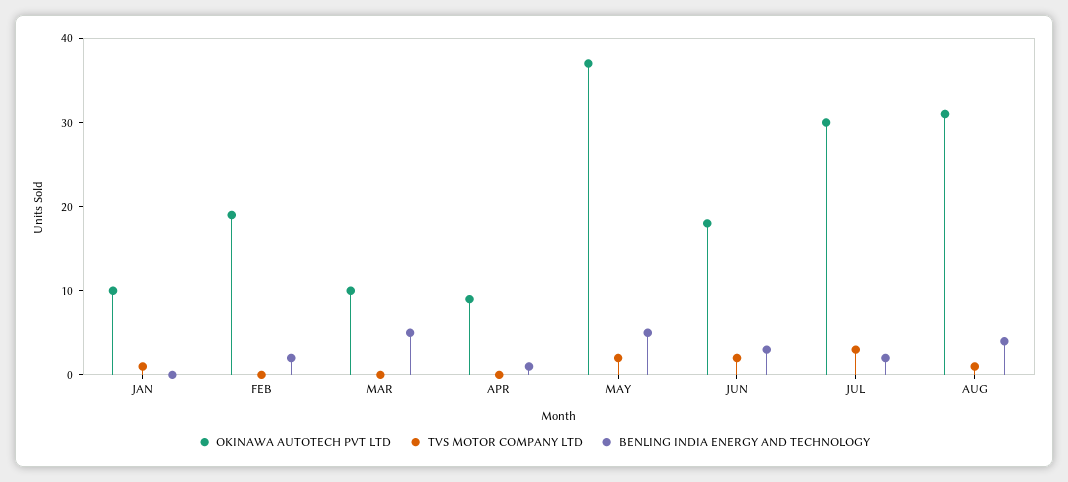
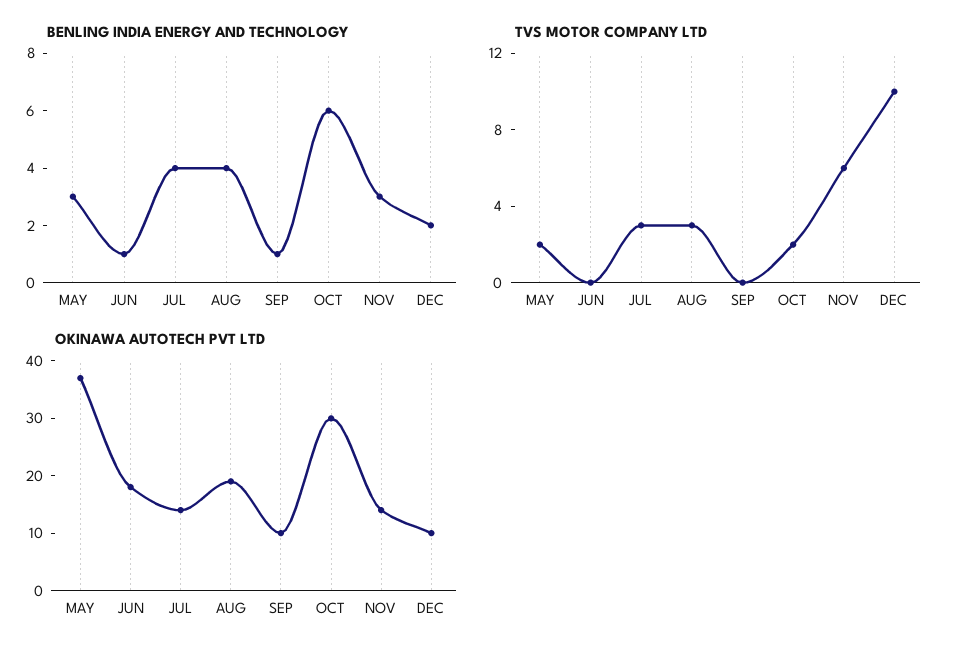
OKINAWA AUTOTECH PVT LTD, JAN: 10 -> none
TVS MOTOR COMPANY LTD, JAN: 1 -> none
BENLING INDIA ENERGY AND TECHNOLOGY, JAN: 0 -> none
OKINAWA AUTOTECH PVT LTD, FEB: 19 -> none
TVS MOTOR COMPANY LTD, FEB: 0 -> none
BENLING INDIA ENERGY AND TECHNOLOGY, FEB: 2 -> none
OKINAWA AUTOTECH PVT LTD, MAR: 10 -> none
TVS MOTOR COMPANY LTD, MAR: 0 -> none
BENLING INDIA ENERGY AND TECHNOLOGY, MAR: 5 -> none
OKINAWA AUTOTECH PVT LTD, APR: 9 -> none
TVS MOTOR COMPANY LTD, APR: 0 -> none
BENLING INDIA ENERGY AND TECHNOLOGY, APR: 1 -> none
BENLING INDIA ENERGY AND TECHNOLOGY, MAY: 5 -> 3
TVS MOTOR COMPANY LTD, JUN: 2 -> 0
BENLING INDIA ENERGY AND TECHNOLOGY, JUN: 3 -> 1
OKINAWA AUTOTECH PVT LTD, JUL: 30 -> 15
BENLING INDIA ENERGY AND TECHNOLOGY, JUL: 2 -> 4
OKINAWA AUTOTECH PVT LTD, AUG: 31 -> 20
TVS MOTOR COMPANY LTD, AUG: 1 -> 3
BENLING INDIA ENERGY AND TECHNOLOGY, SEP: none -> 1
BENLING INDIA ENERGY AND TECHNOLOGY, OCT: none -> 6
BENLING INDIA ENERGY AND TECHNOLOGY, NOV: none -> 3
BENLING INDIA ENERGY AND TECHNOLOGY, DEC: none -> 2
TVS MOTOR COMPANY LTD, SEP: none -> 0
TVS MOTOR COMPANY LTD, OCT: none -> 2
TVS MOTOR COMPANY LTD, NOV: none -> 6
TVS MOTOR COMPANY LTD, DEC: none -> 10
OKINAWA AUTOTECH PVT LTD, SEP: none -> 10
OKINAWA AUTOTECH PVT LTD, OCT: none -> 30
OKINAWA AUTOTECH PVT LTD, NOV: none -> 15
OKINAWA AUTOTECH PVT LTD, DEC: none -> 10

